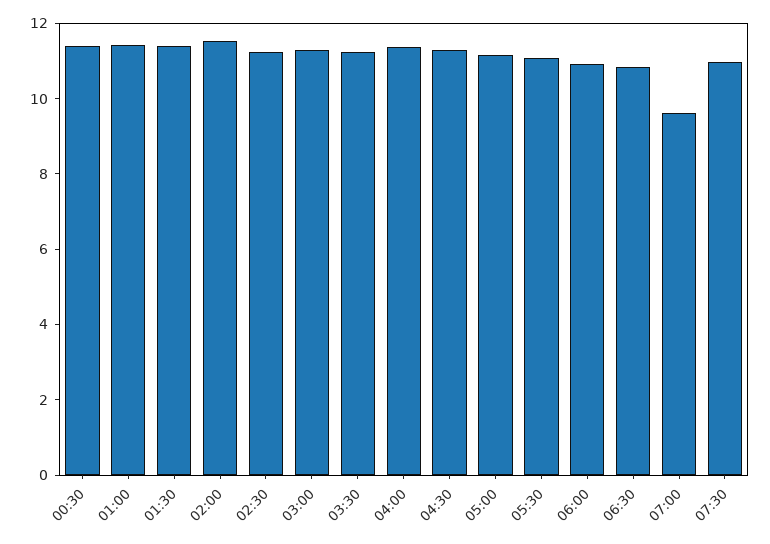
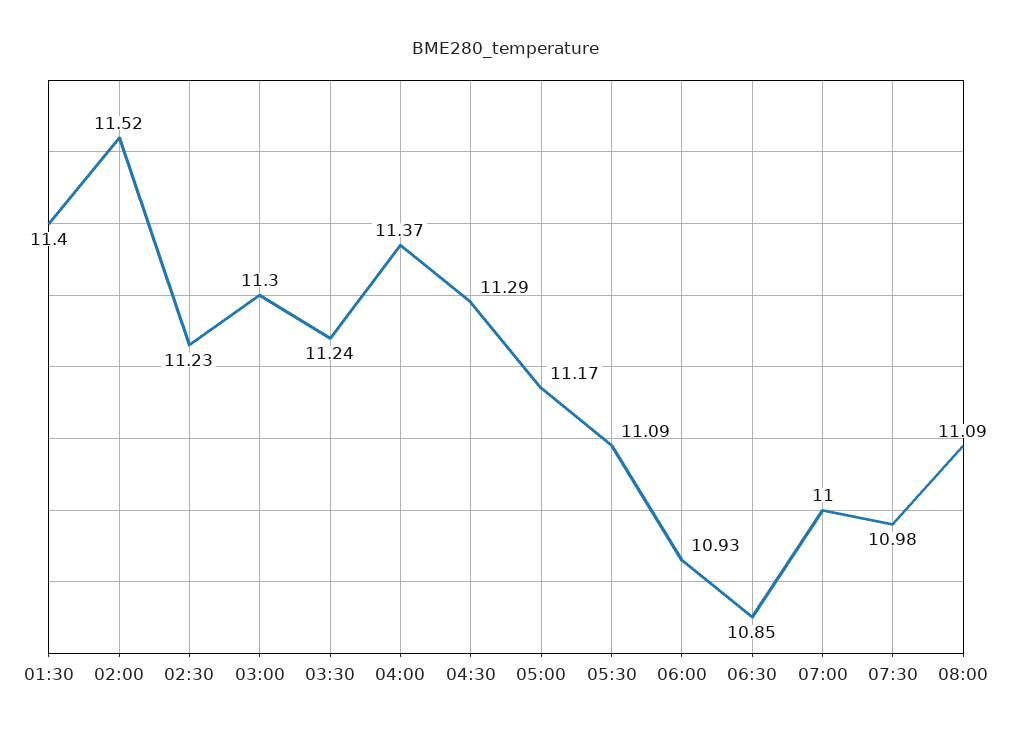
00:30: 11.5 -> none
01:00: 11.5 -> none
07:00: 9.5 -> 11
08:00: none -> 11.09

